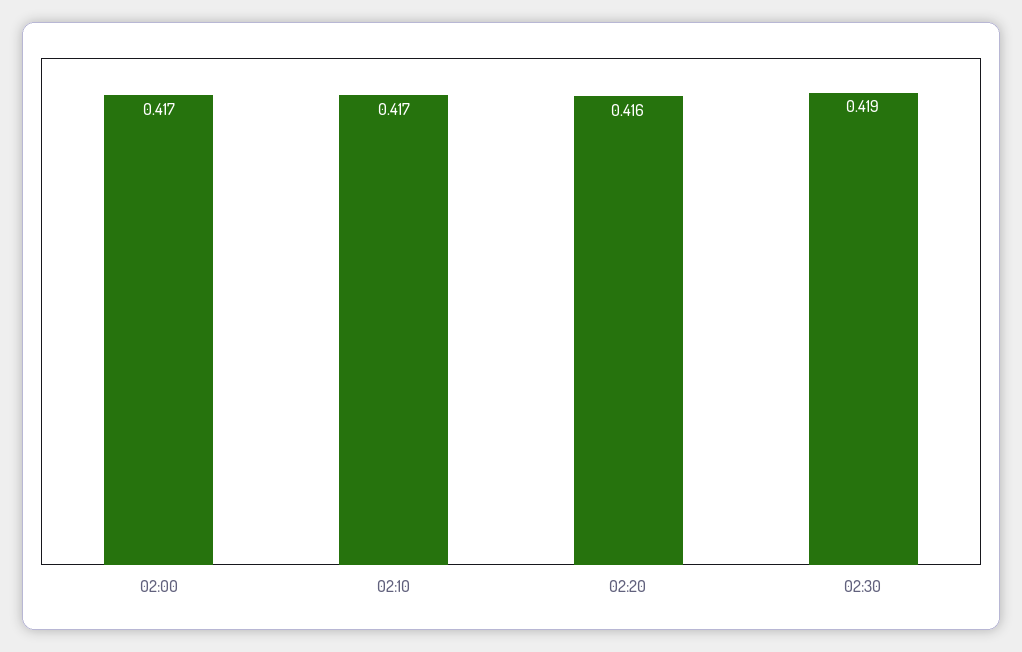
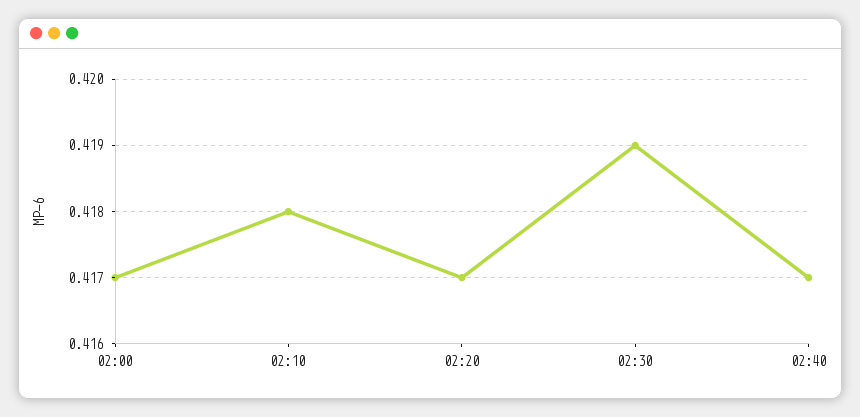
02:10: 0.417 -> 0.418
02:20: 0.416 -> 0.417
02:40: none -> 0.417

